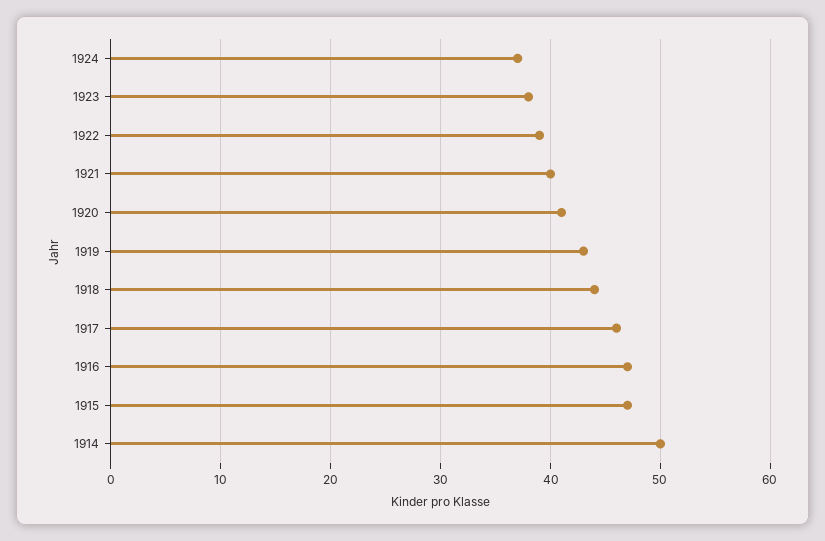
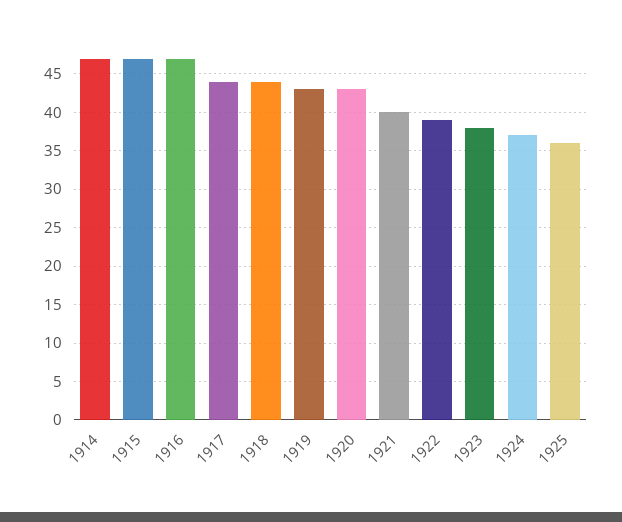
1920: 41 -> 43
1917: 46 -> 44
1914: 50 -> 47
1925: none -> 36

